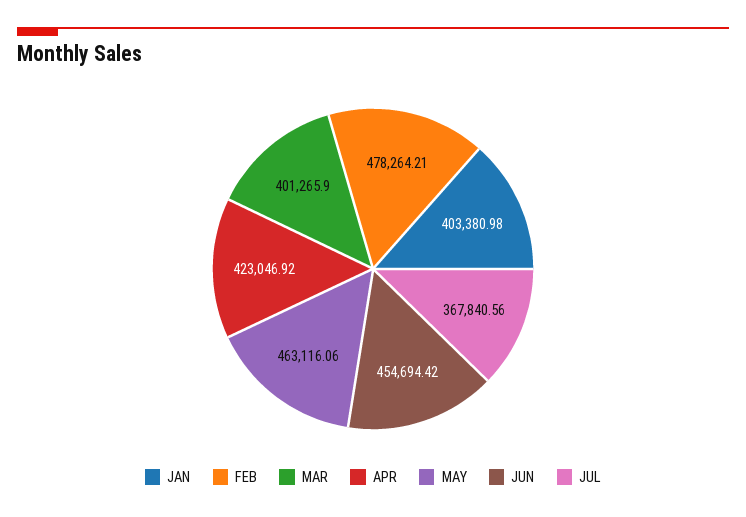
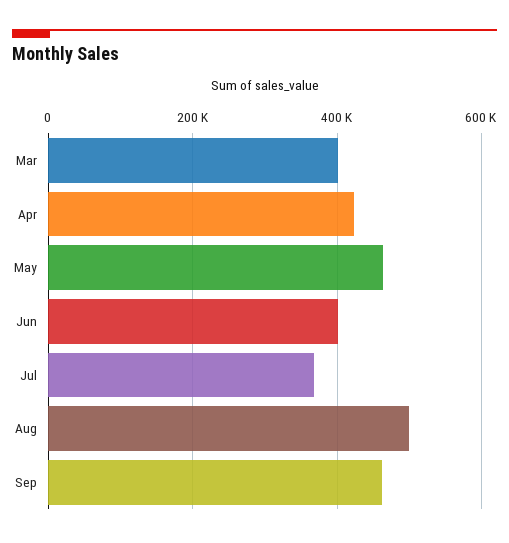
JAN: 403380.98 -> none
FEB: 478264.21 -> none
JUN: 454694.42 -> 400000
Aug: none -> 500000
Sep: none -> 460000

